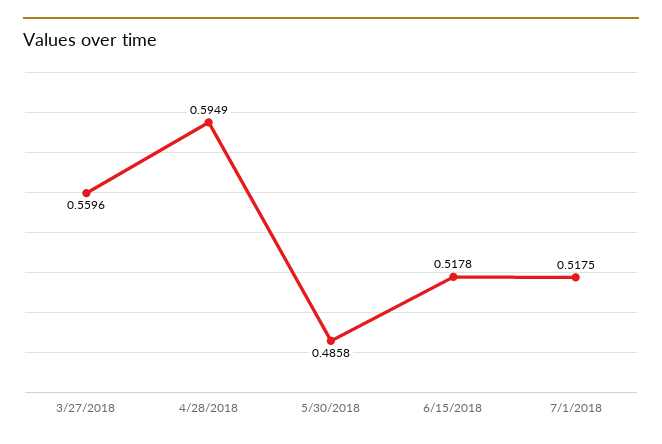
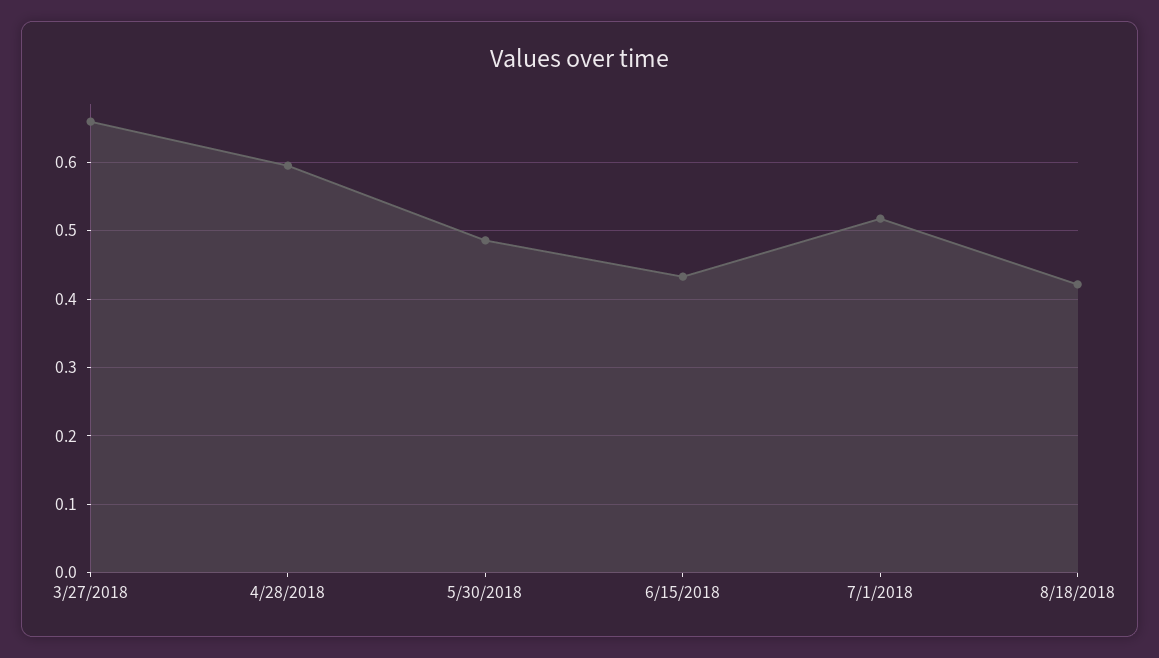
3/27/2018: 0.5596 -> 0.66
6/15/2018: 0.5178 -> 0.43
8/18/2018: none -> 0.42

